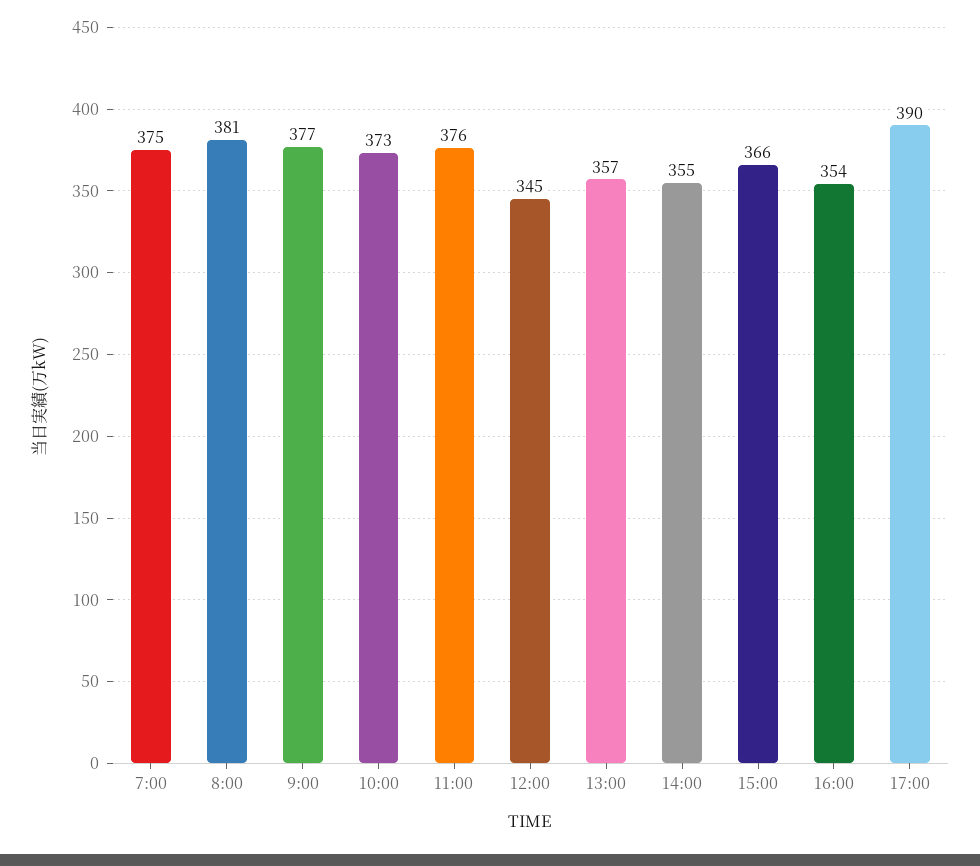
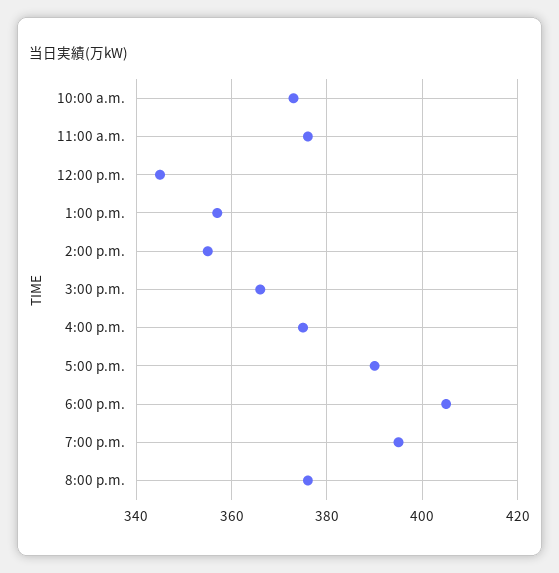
7:00: 375 -> none
8:00: 381 -> none
9:00: 377 -> none
16:00: 354 -> 375
6:00 p.m.: none -> 405
7:00 p.m.: none -> 395
8:00 p.m.: none -> 375

